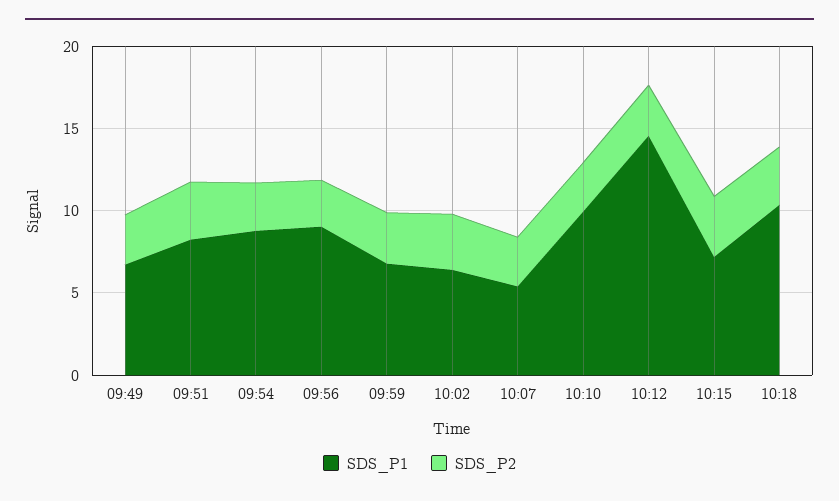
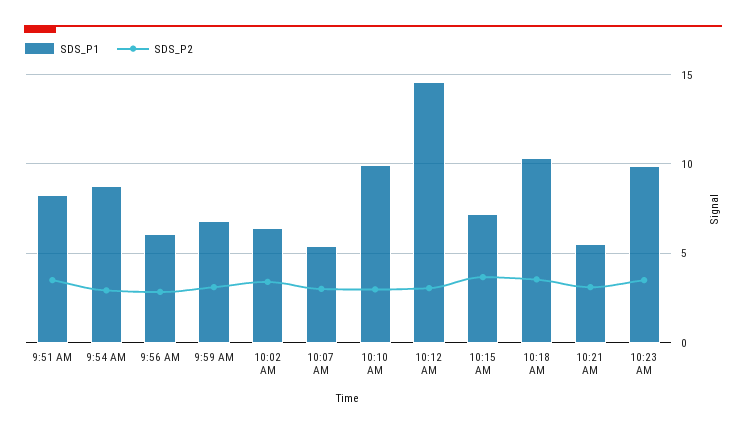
SDS_P1, 09:49: 7 -> none
SDS_P2, 09:49: 3 -> none
SDS_P1, 09:56: 9 -> 6
SDS_P1, 10:21 AM: none -> 5.5
SDS_P2, 10:21 AM: none -> 3
SDS_P1, 10:23 AM: none -> 10
SDS_P2, 10:23 AM: none -> 3.5

